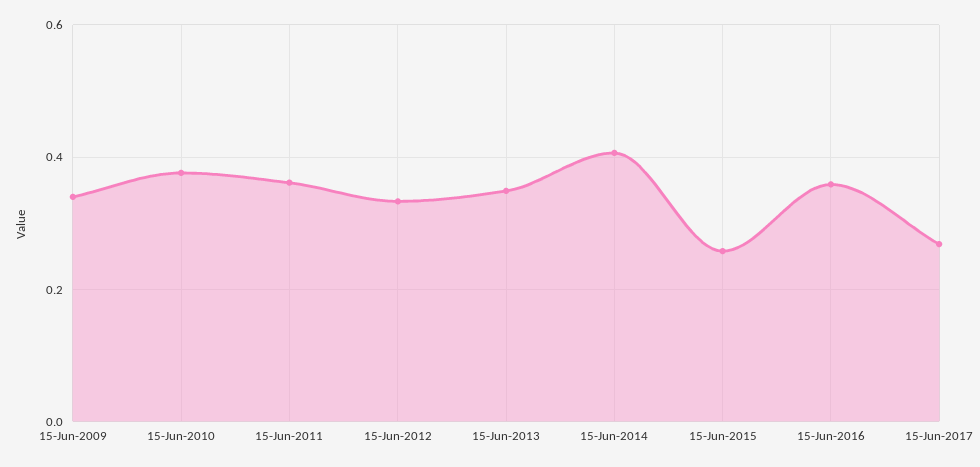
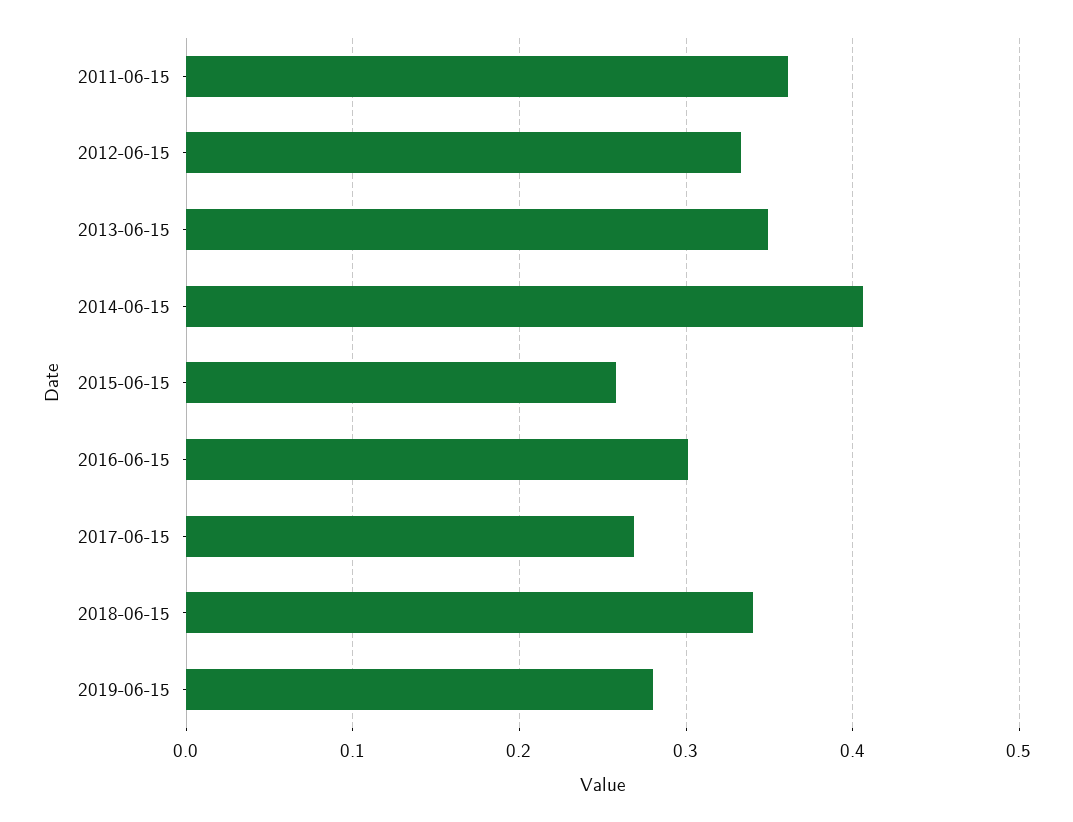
15-Jun-2009: 0.34 -> none
15-Jun-2010: 0.38 -> none
15-Jun-2016: 0.36 -> 0.3
2018-06-15: none -> 0.34
2019-06-15: none -> 0.28

